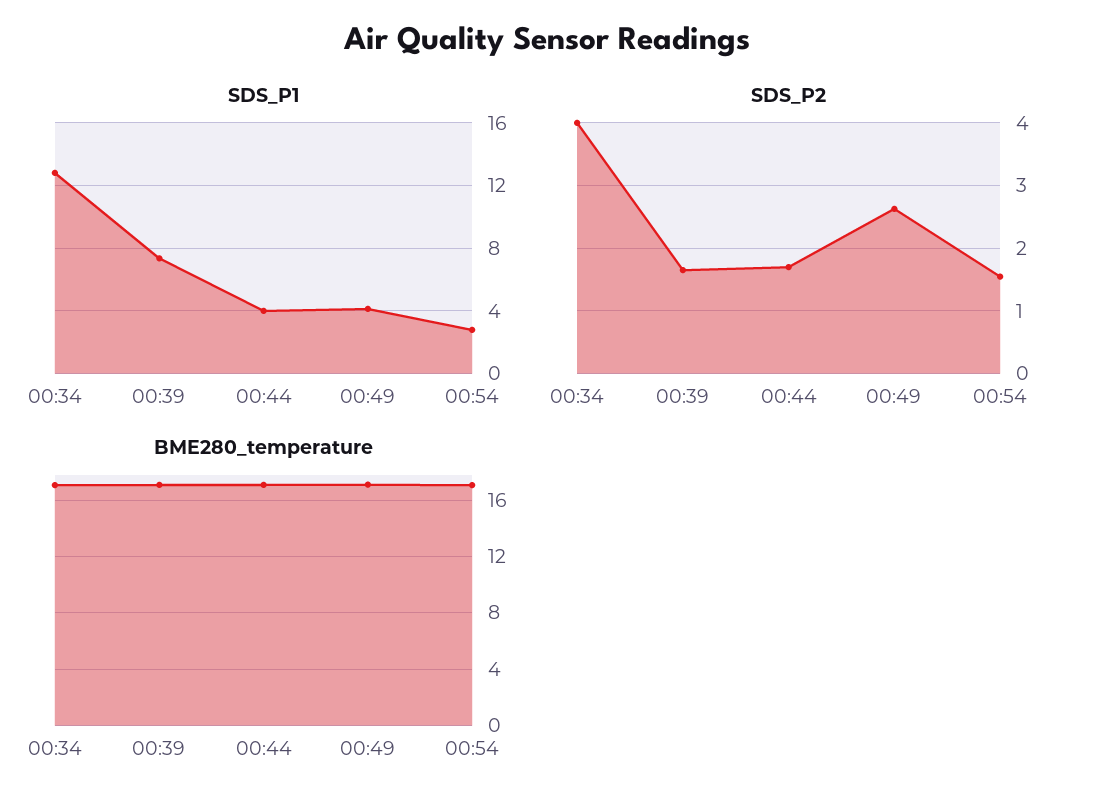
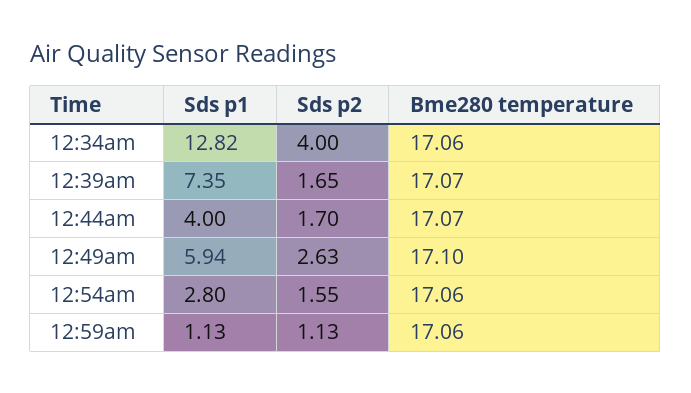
SDS_P1, 00:49: 4 -> 5.94
SDS_P1, 12:59am: none -> 1.13
SDS_P2, 12:59am: none -> 1.13
BME280_temperature, 12:59am: none -> 17.06

